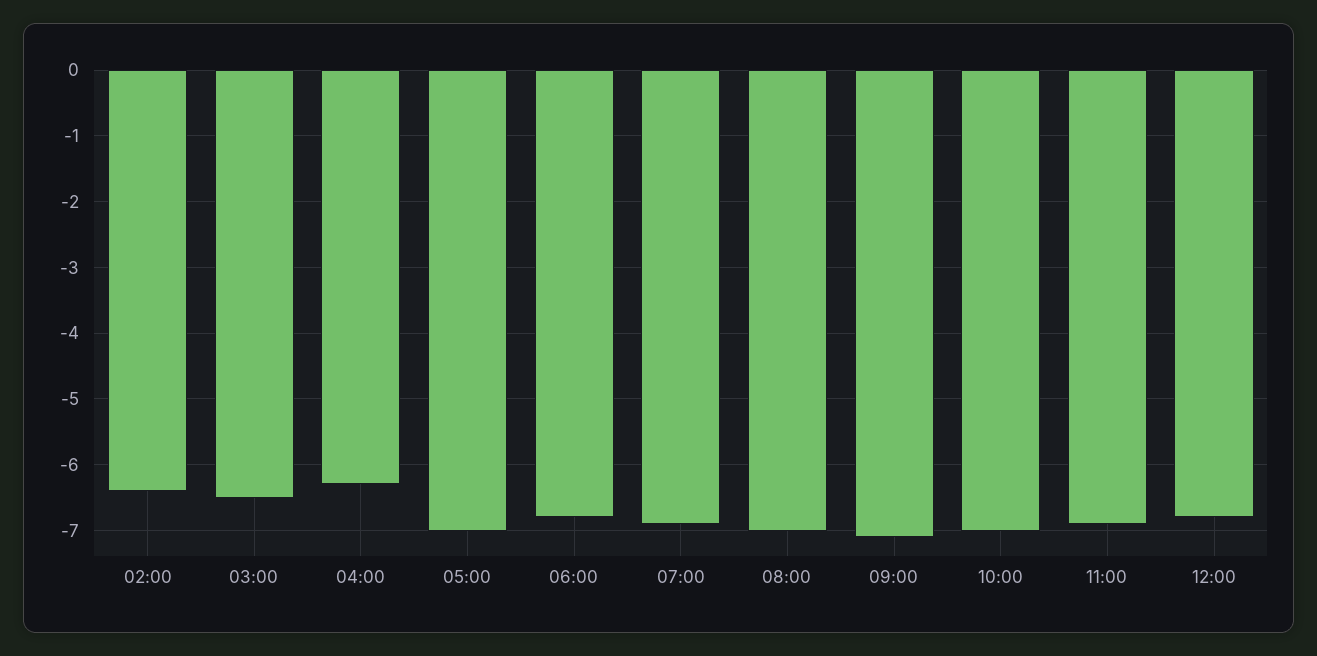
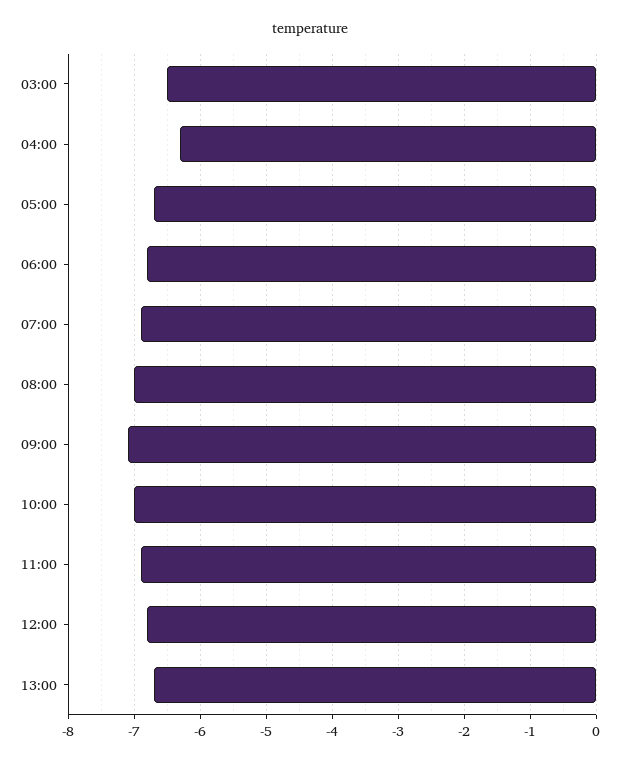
02:00: -6.4 -> none
05:00: -7 -> -6.7
13:00: none -> -6.7

